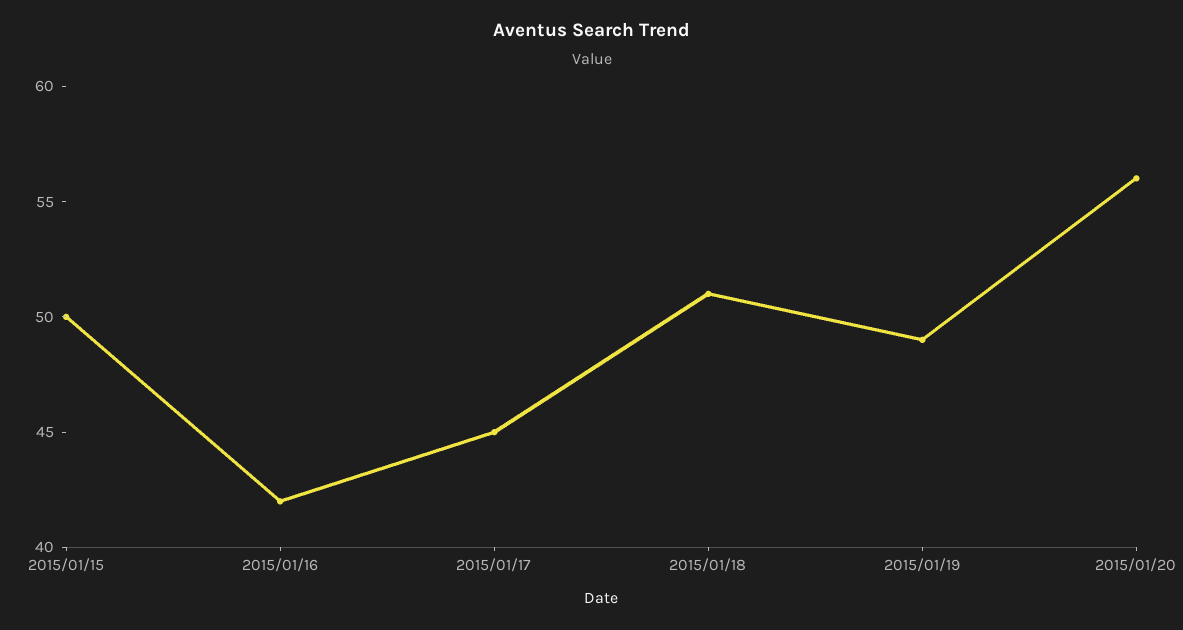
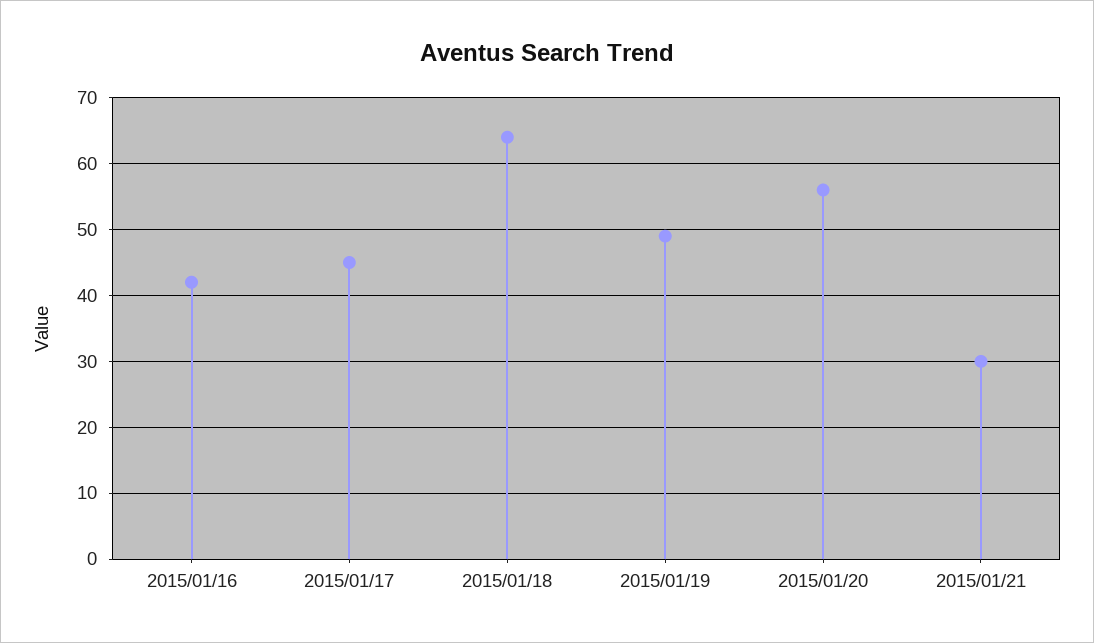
2015/01/15: 50 -> none
2015/01/18: 51 -> 64
2015/01/21: none -> 30

